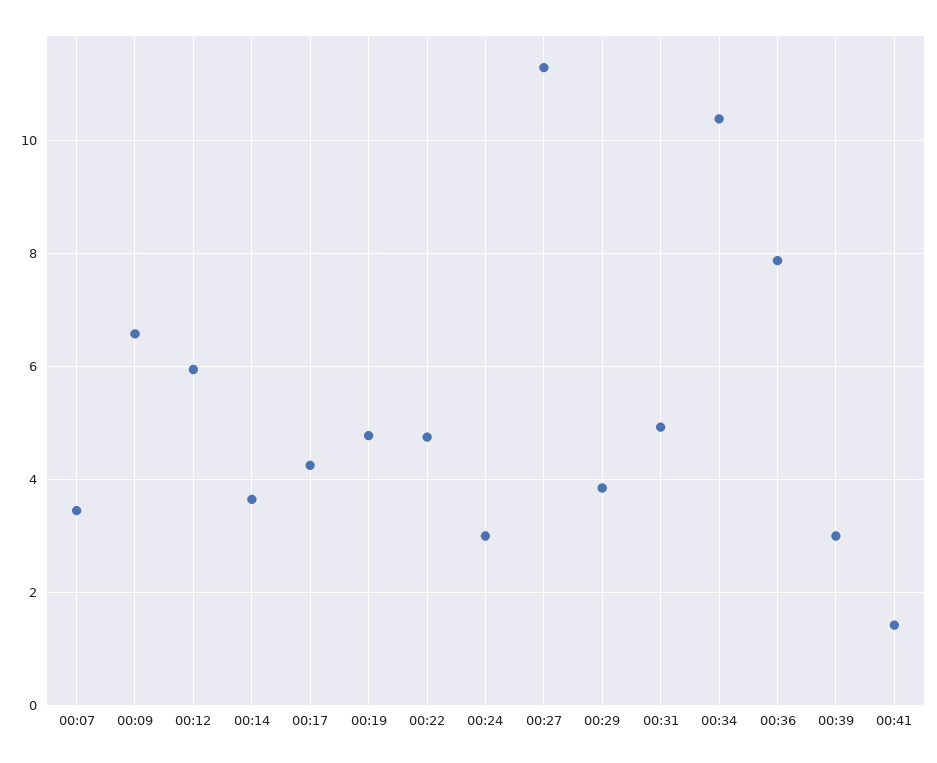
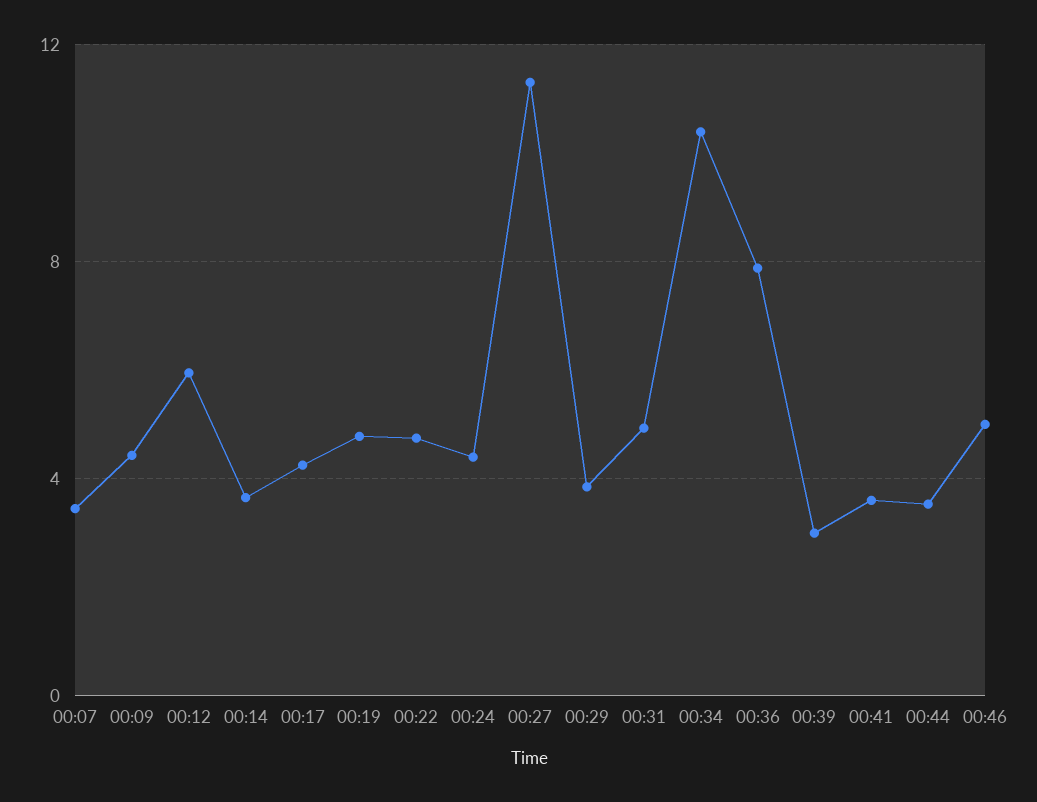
00:09: 6.6 -> 4.5
00:24: 3 -> 4.5
00:41: 1.4 -> 3.5
00:44: none -> 3.5
00:46: none -> 5

